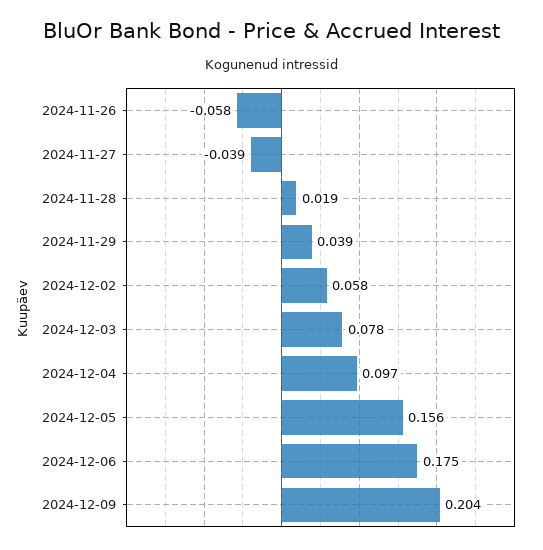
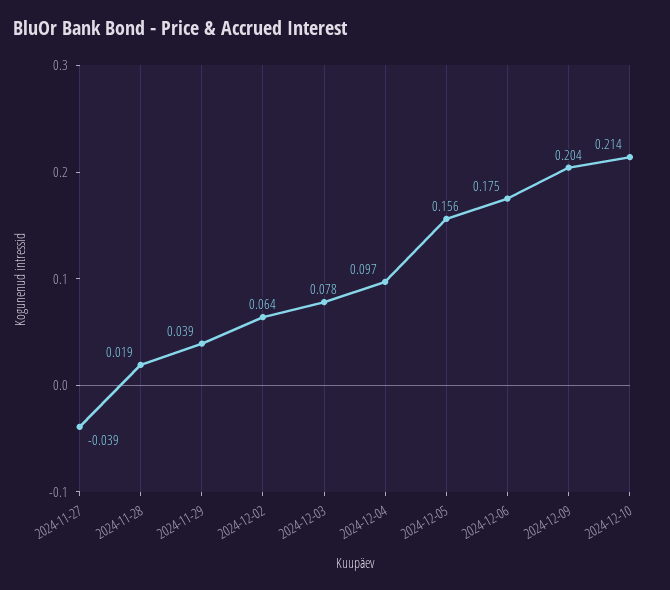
2024-11-26: -0.058 -> none
2024-12-02: 0.058 -> 0.064
2024-12-10: none -> 0.214

